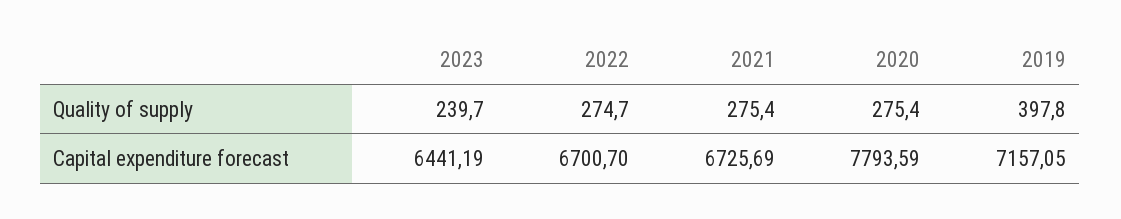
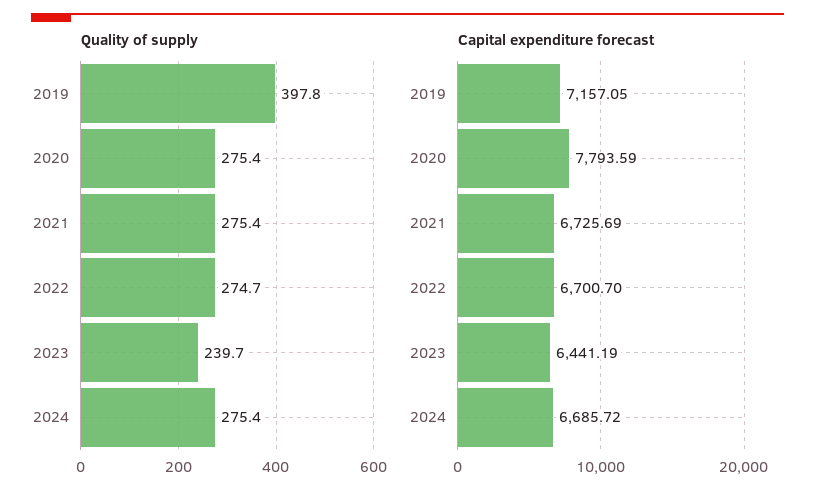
Quality of supply, 2024: none -> 275.4
Capital expenditure forecast, 2024: none -> 6685.72

